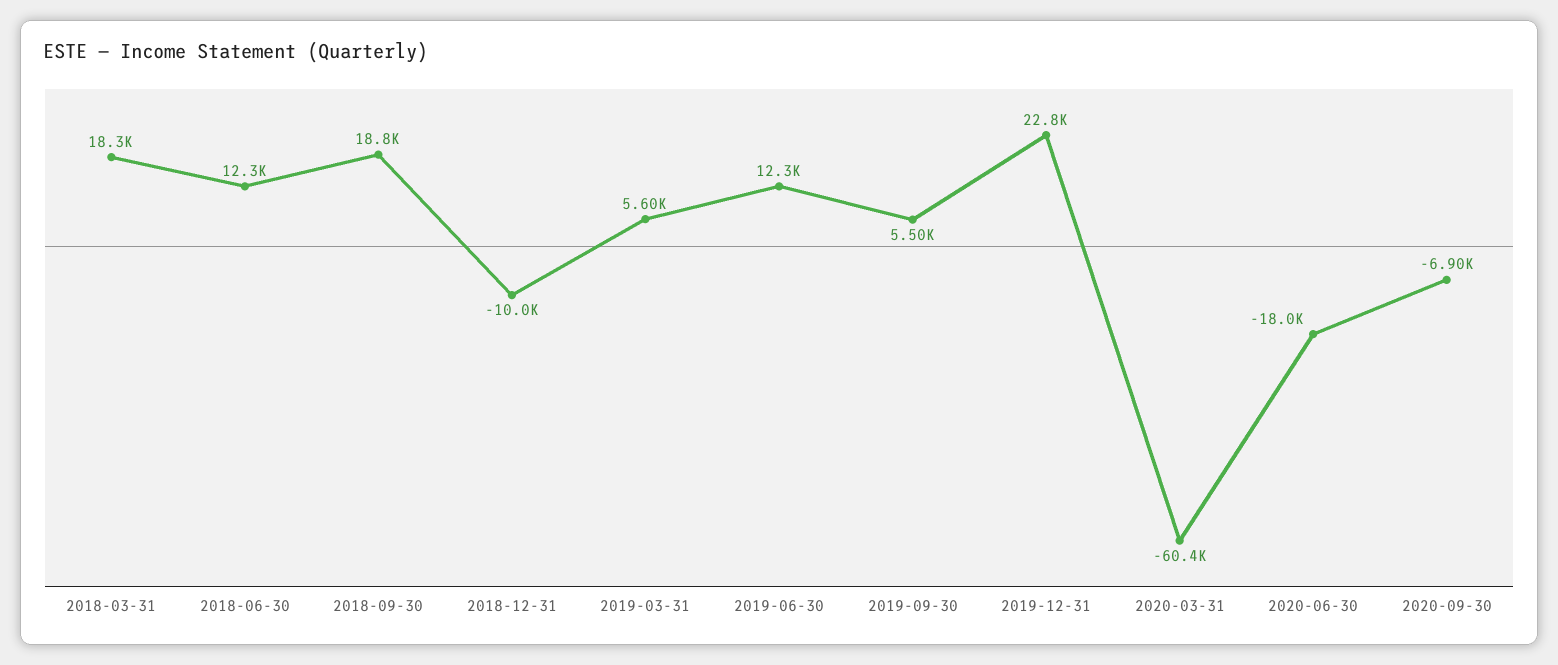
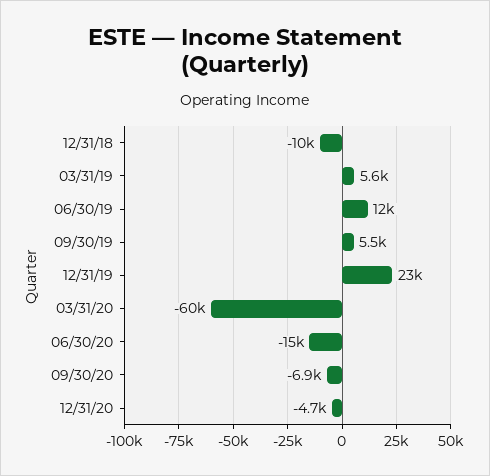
2018-03-31: 18300 -> none
2018-06-30: 12300 -> none
2018-09-30: 18800 -> none
2020-06-30: -18000 -> -15000
12/31/20: none -> -4700

